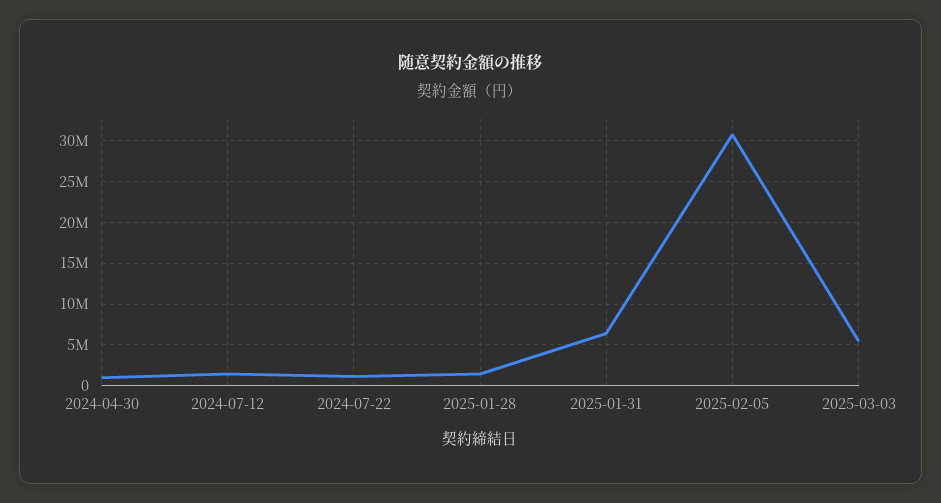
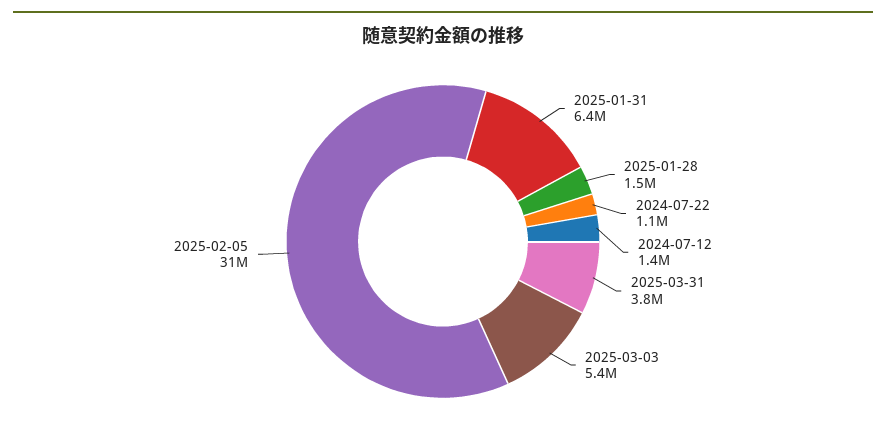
2024-04-30: 1000000 -> none
2025-03-31: none -> 3800000

